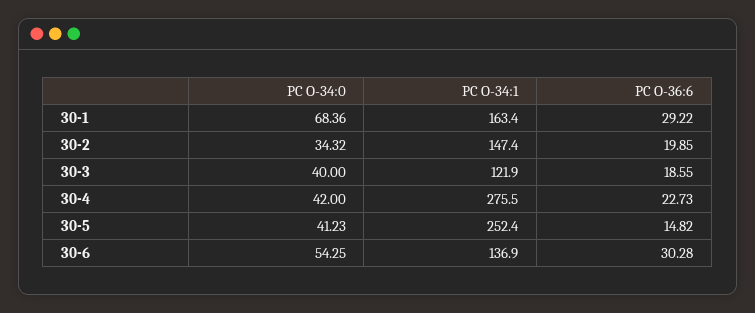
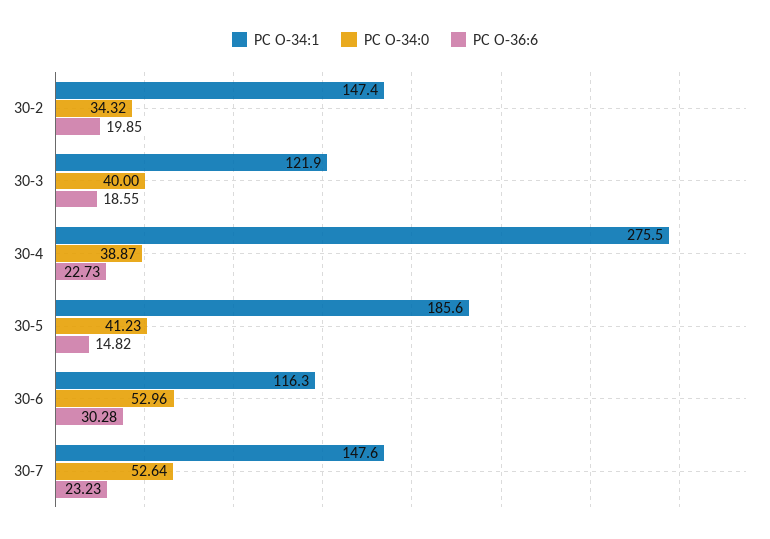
PC O-34:0, 30-1: 68.36 -> none
PC O-34:1, 30-1: 163.4 -> none
PC O-36:6, 30-1: 29.22 -> none
PC O-34:0, 30-4: 42 -> 38.87
PC O-34:1, 30-5: 252.4 -> 185.6
PC O-34:0, 30-6: 54.25 -> 52.96
PC O-34:1, 30-6: 136.9 -> 116.3
PC O-34:1, 30-7: none -> 147.6
PC O-34:0, 30-7: none -> 52.64
PC O-36:6, 30-7: none -> 23.23

